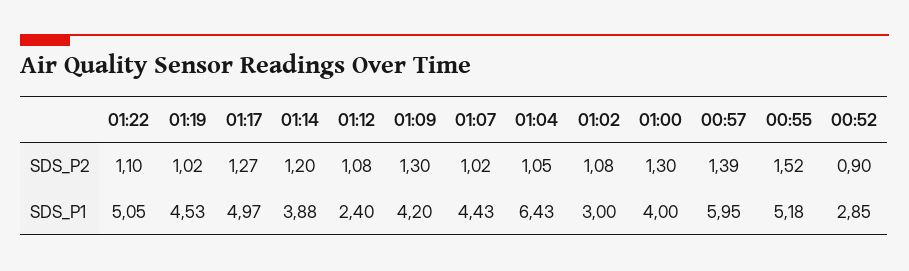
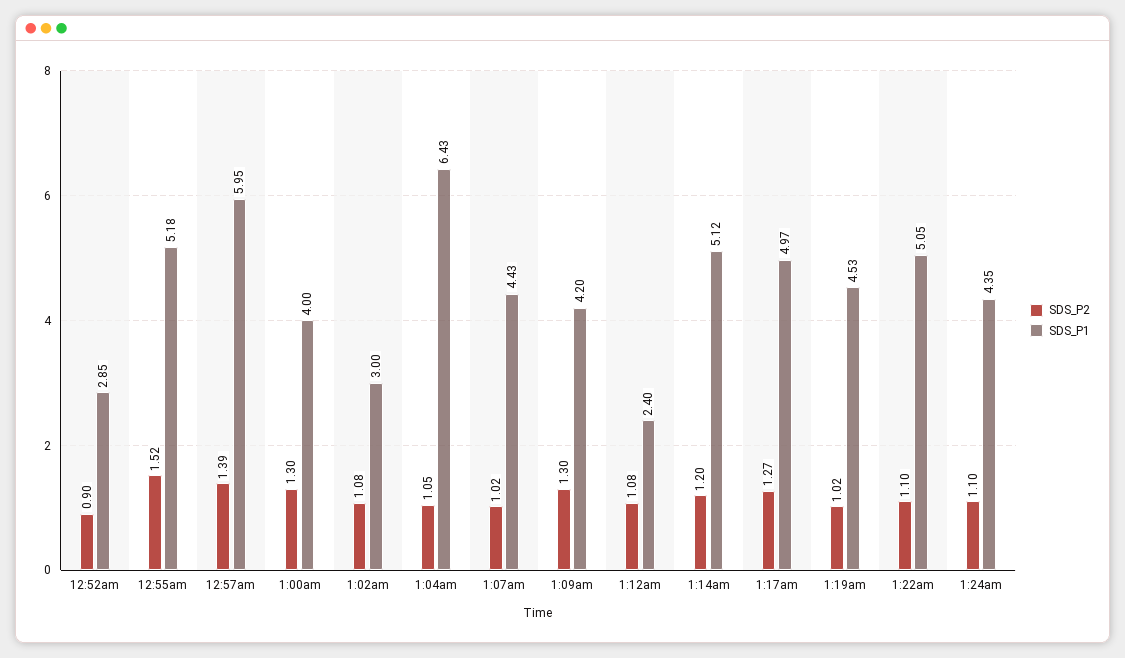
SDS_P1, 01:14: 3.88 -> 5.12
SDS_P2, 1:24am: none -> 1.1
SDS_P1, 1:24am: none -> 4.35

